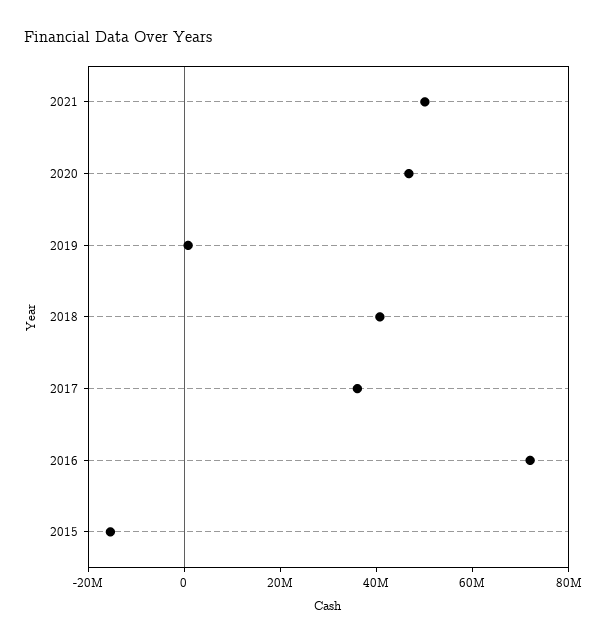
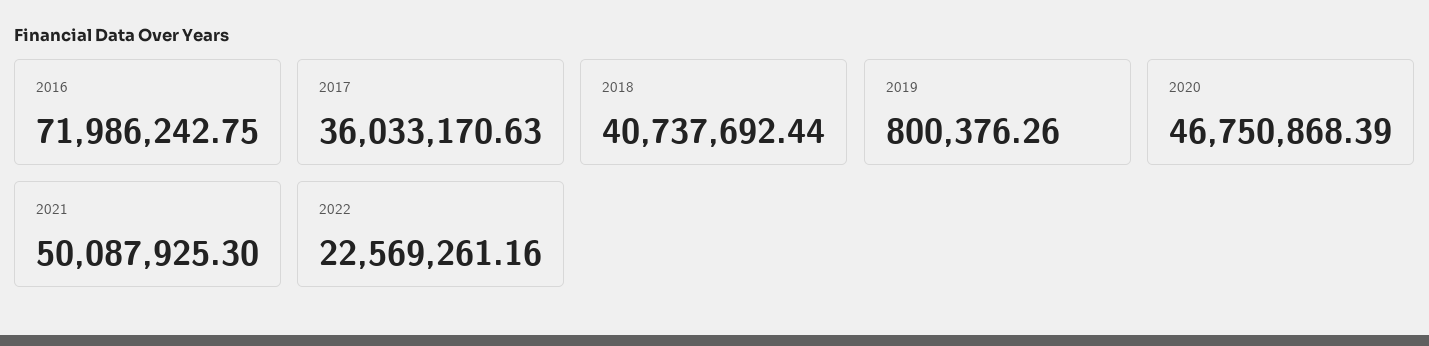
2015: -15000000 -> none
2022: none -> 22569261.16

